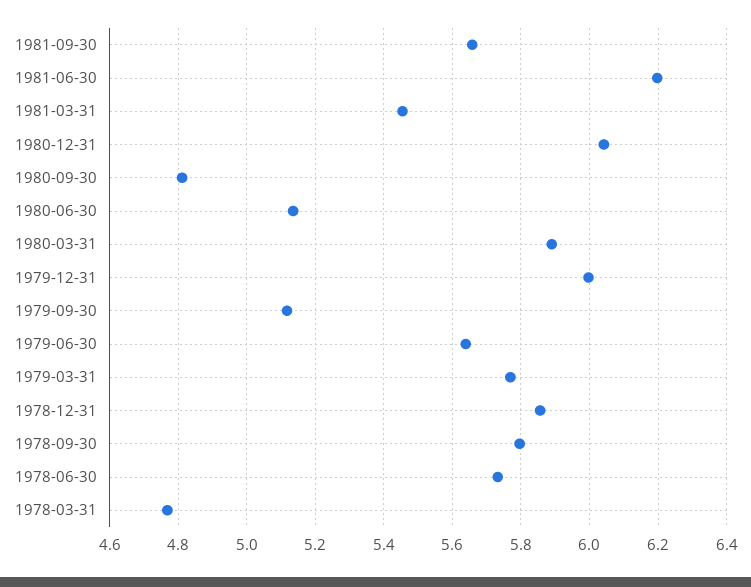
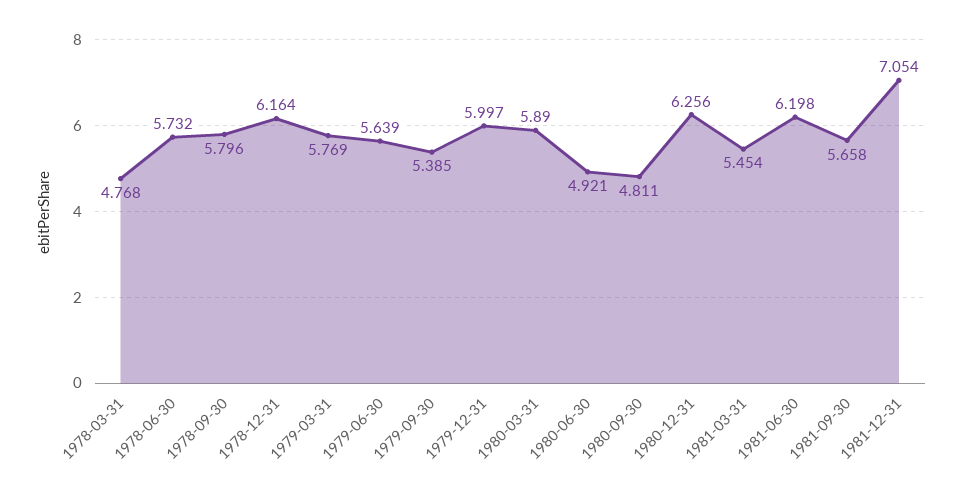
1980-12-31: 6.04 -> 6.256
1980-06-30: 5.14 -> 4.921
1979-09-30: 5.12 -> 5.385
1978-12-31: 5.86 -> 6.164
1981-12-31: none -> 7.054

